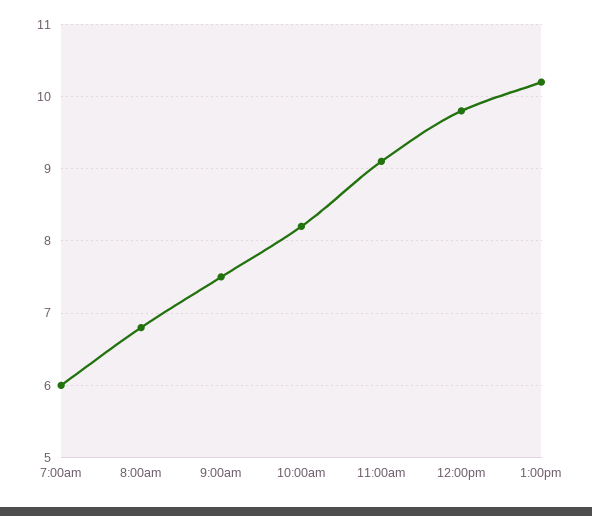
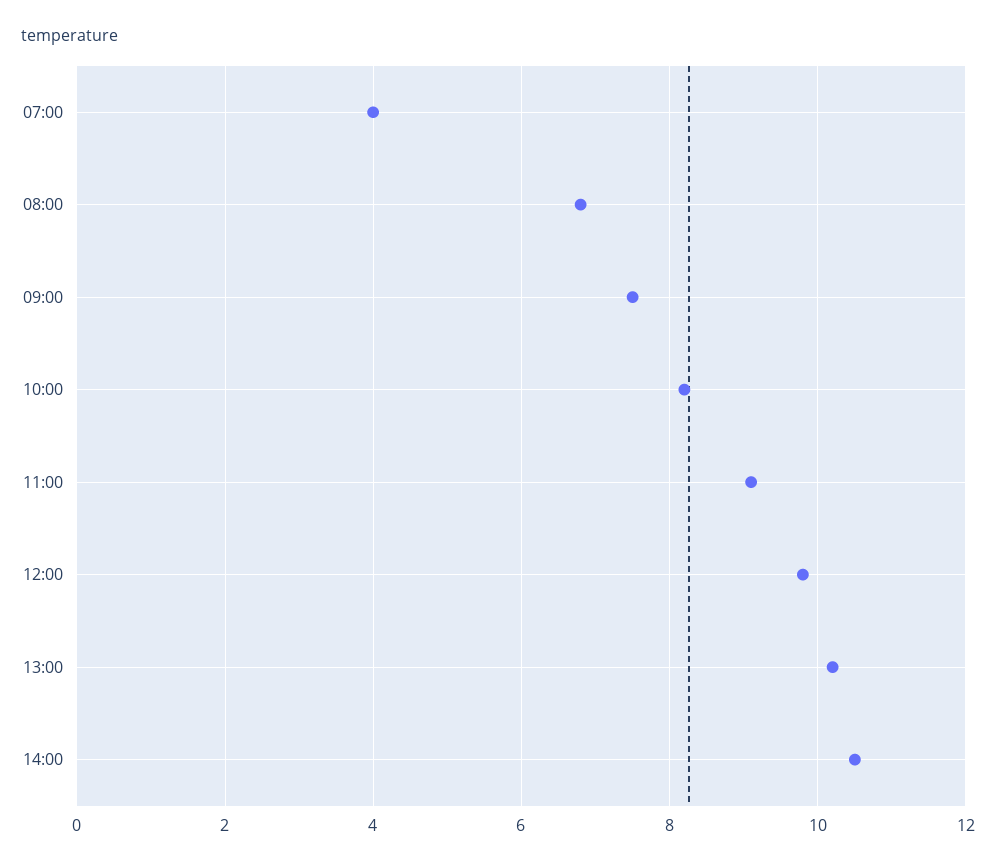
7:00am: 6 -> 4
14:00: none -> 10.5

